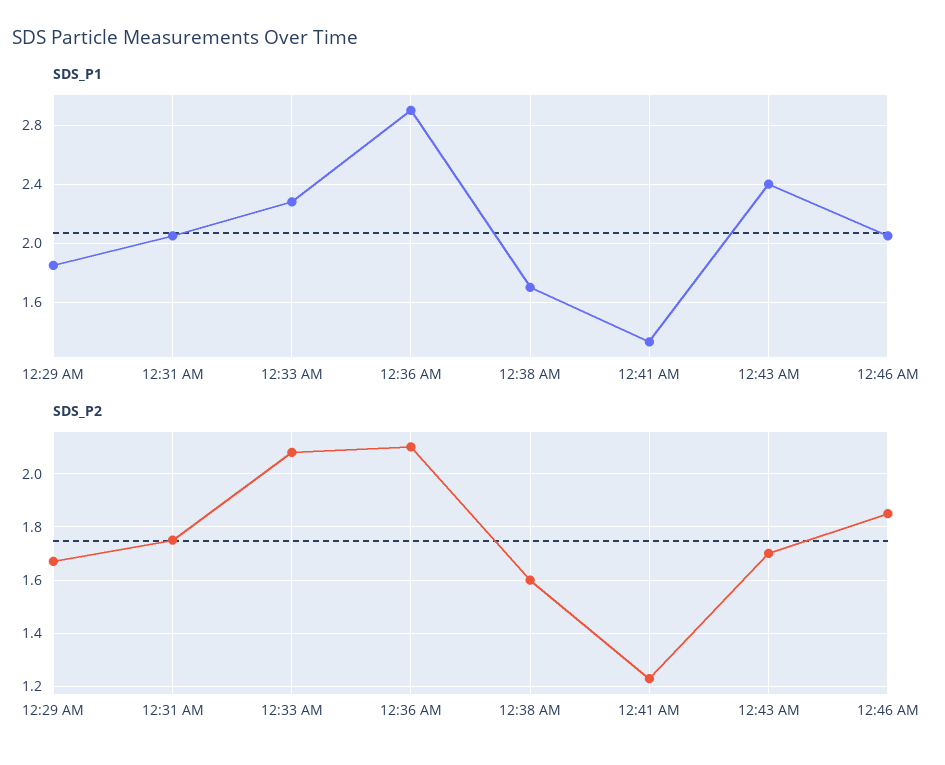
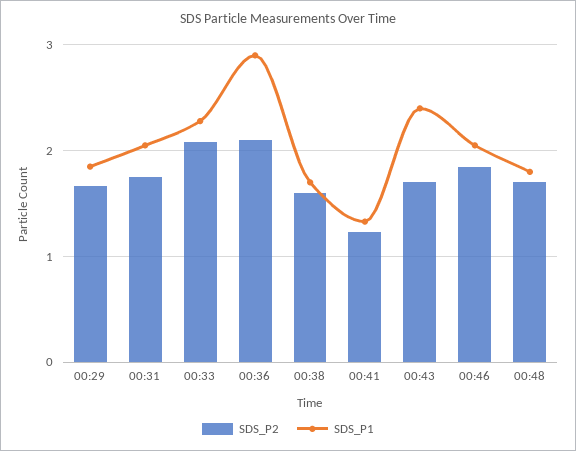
SDS_P2, 00:48: none -> 1.7
SDS_P1, 00:48: none -> 1.8

